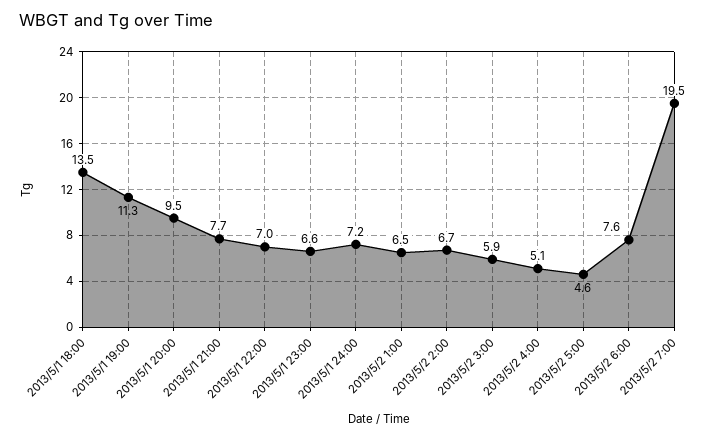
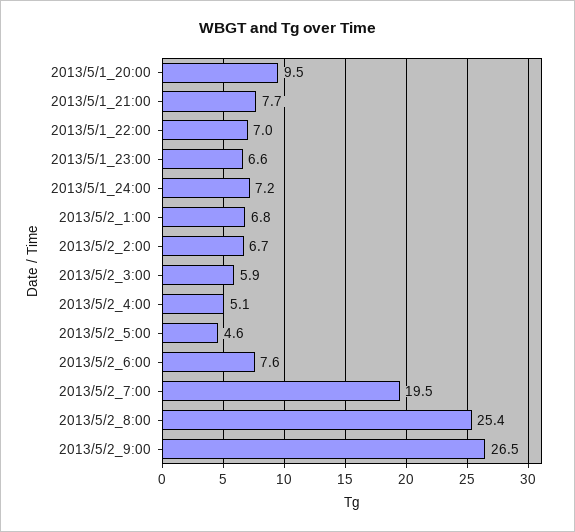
2013/5/1 18:00: 13.5 -> none
2013/5/1 19:00: 11.3 -> none
2013/5/2 1:00: 6.5 -> 6.8
2013/5/2_8:00: none -> 25.4
2013/5/2_9:00: none -> 26.5

